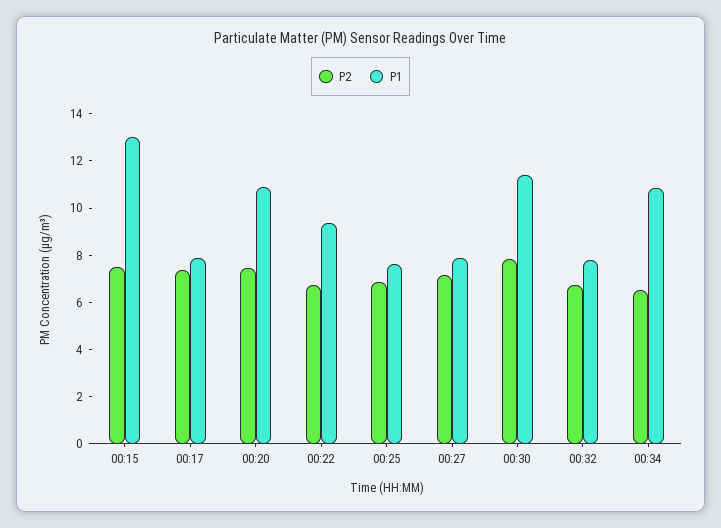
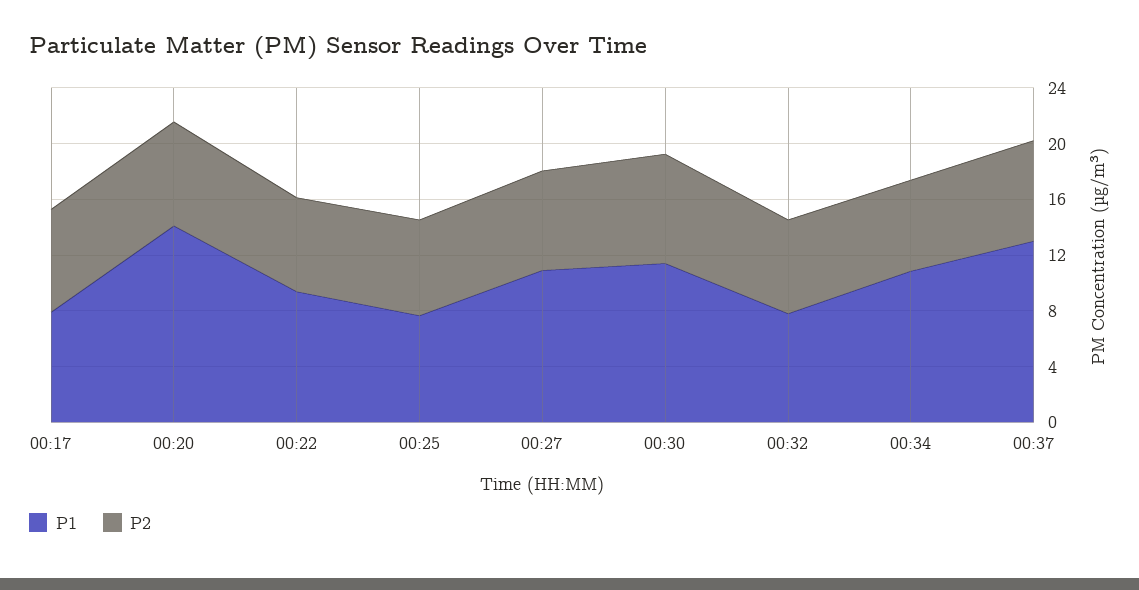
P2, 00:15: 7.5 -> none
P1, 00:15: 13 -> none
P1, 00:20: 11 -> 14
P1, 00:27: 8 -> 11
P1, 00:37: none -> 13
P2, 00:37: none -> 7

